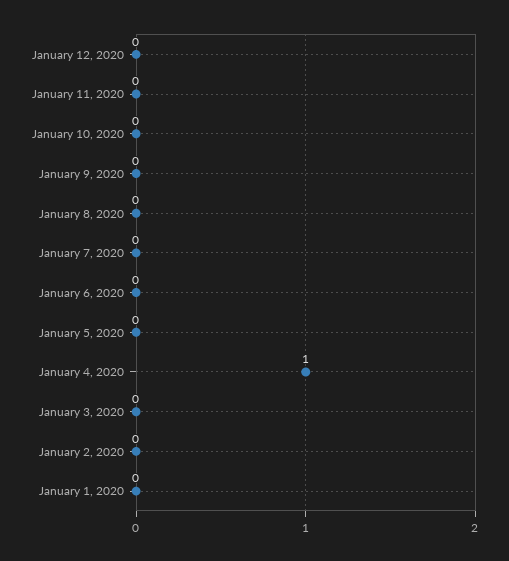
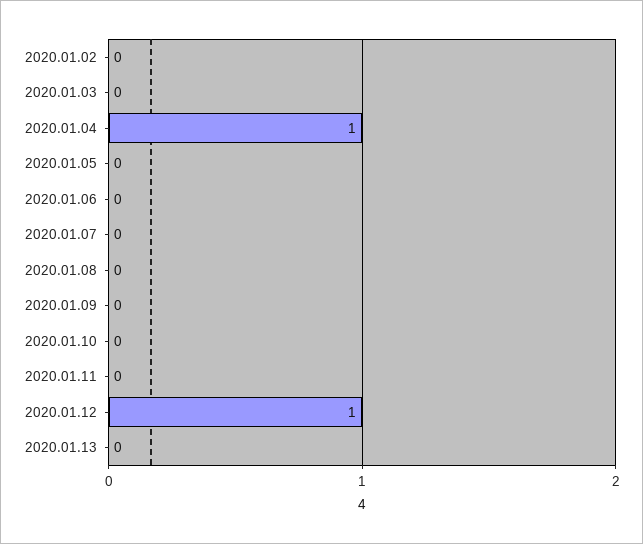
January 12, 2020: 0 -> 1
January 1, 2020: 0 -> none
2020.01.13: none -> 0

